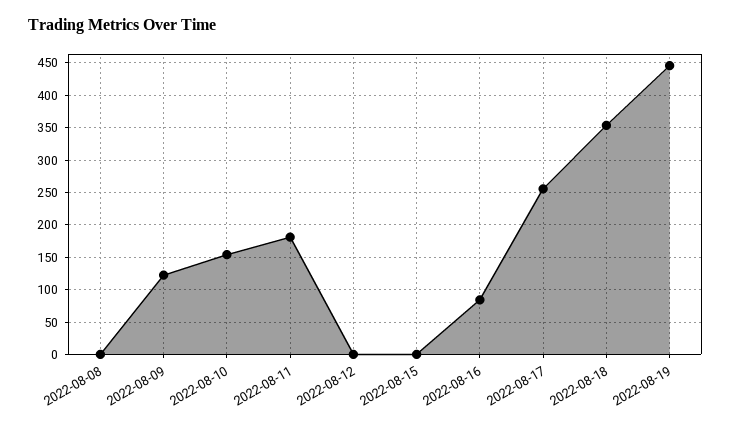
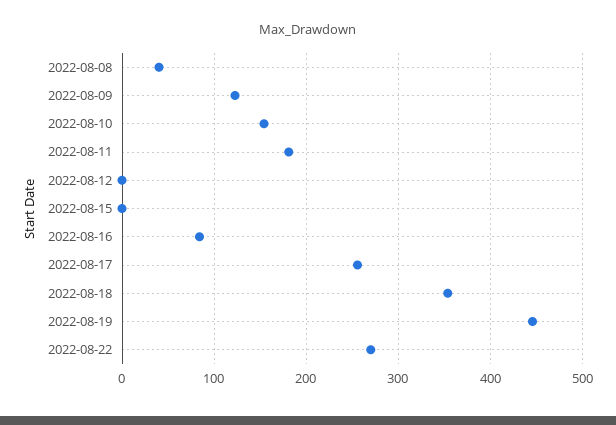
2022-08-08: 0 -> 40
2022-08-22: none -> 270

